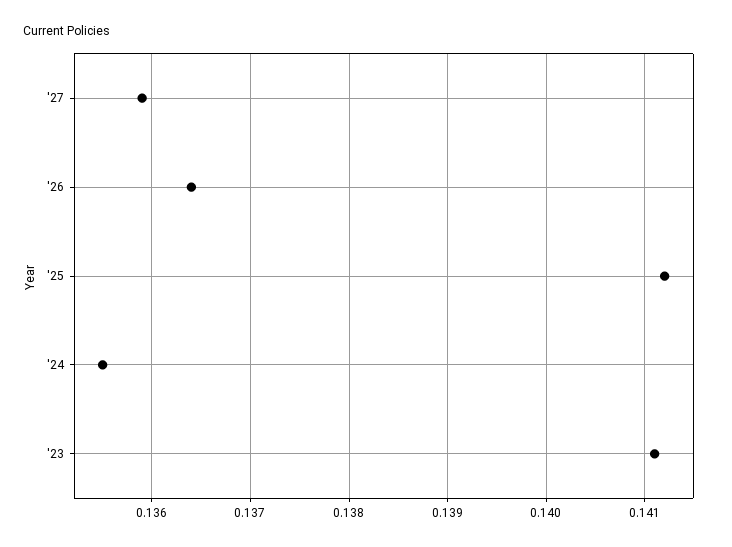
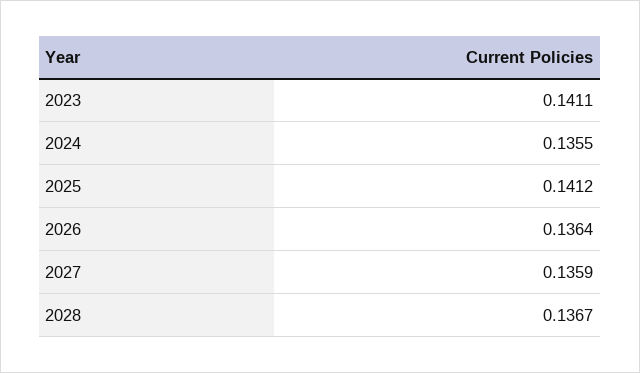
2028: none -> 0.1367

